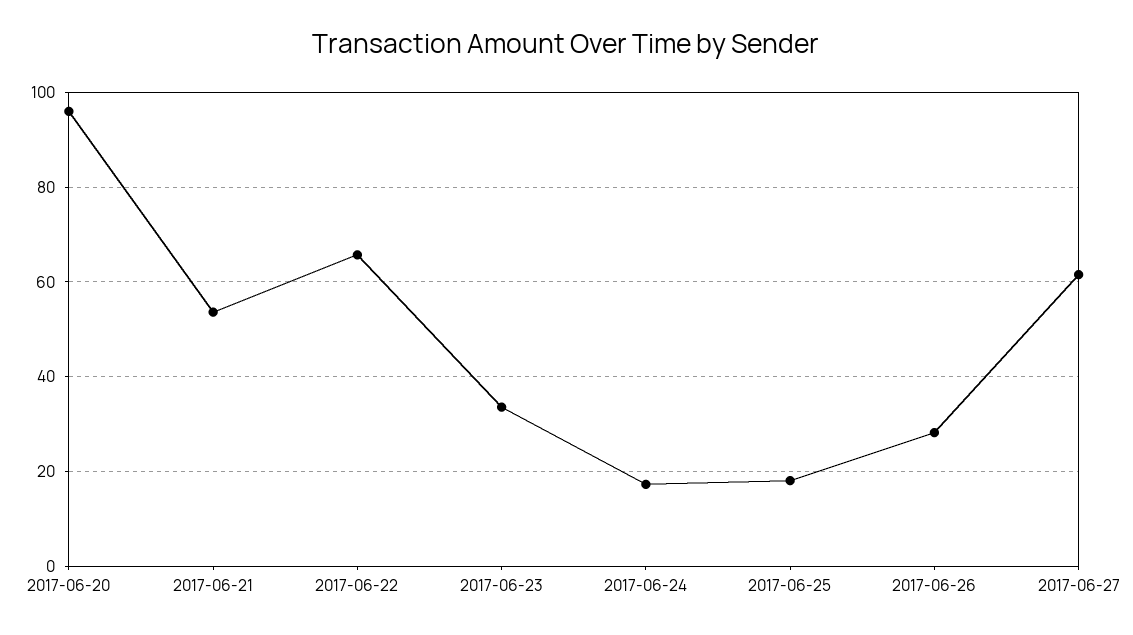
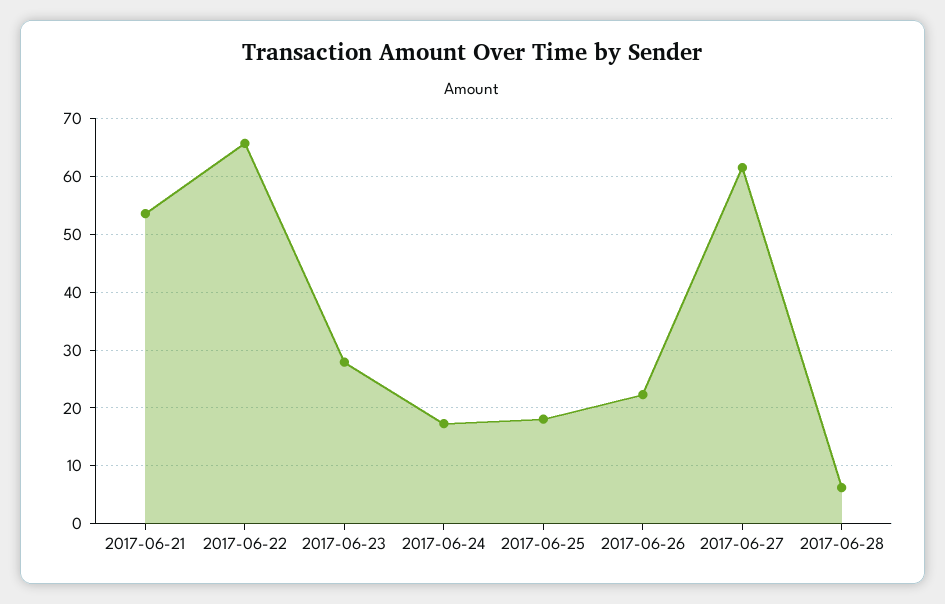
2017-06-20: 96 -> none
2017-06-23: 34 -> 28
2017-06-26: 28 -> 22
2017-06-28: none -> 6

